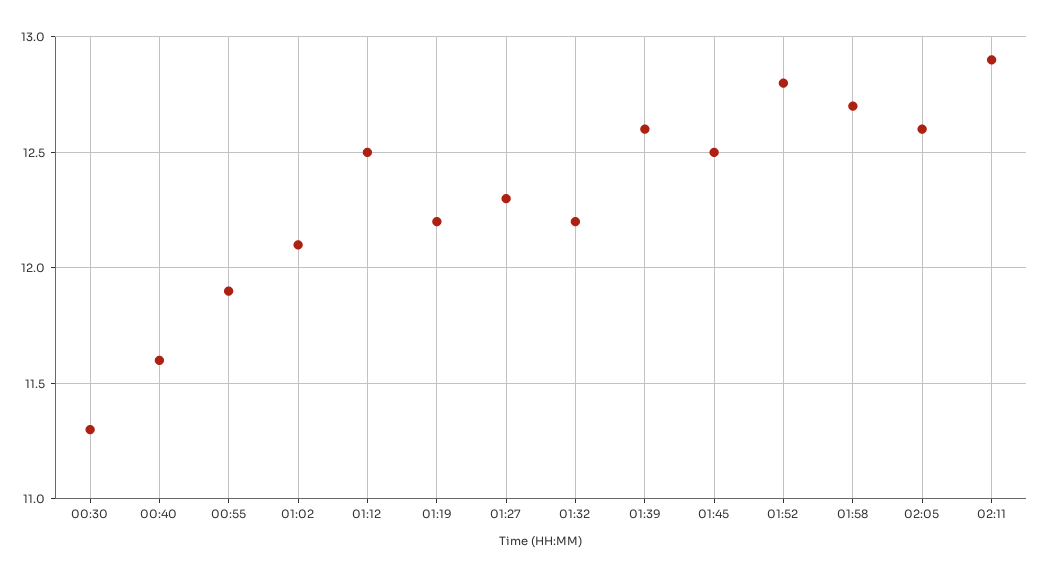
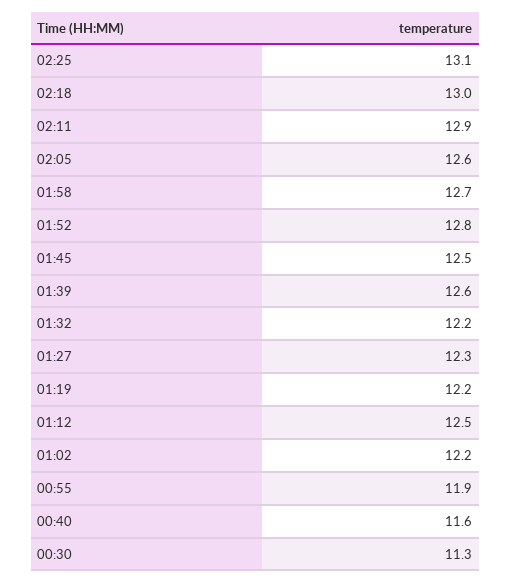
01:02: 12.1 -> 12.2
02:25: none -> 13.1
02:18: none -> 13

